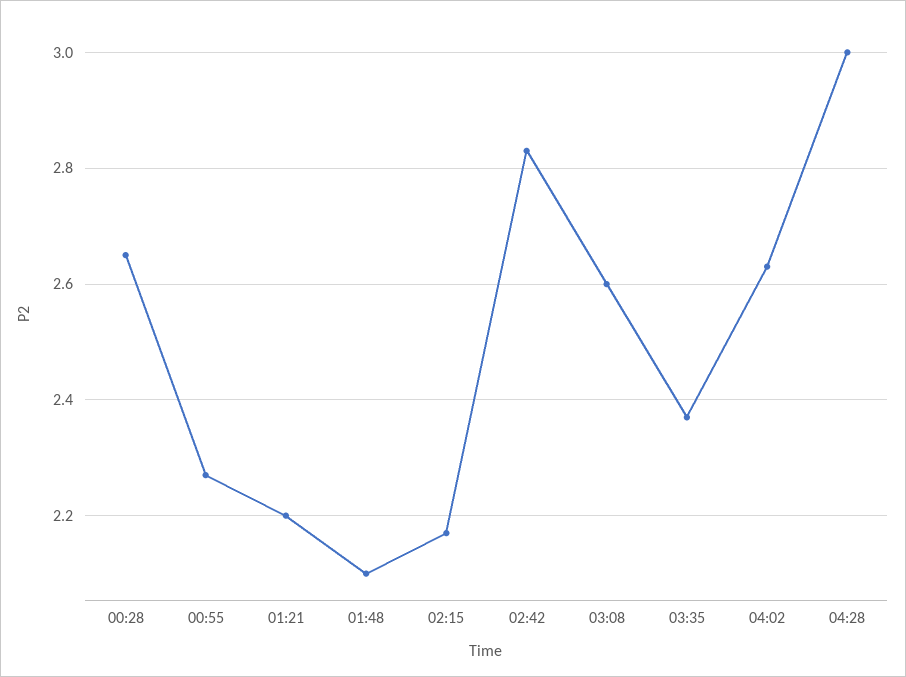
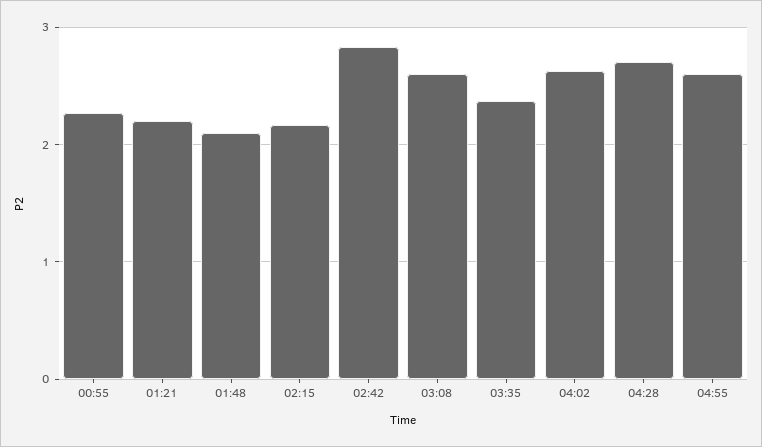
00:28: 2.65 -> none
04:28: 3 -> 2.7
04:55: none -> 2.6

